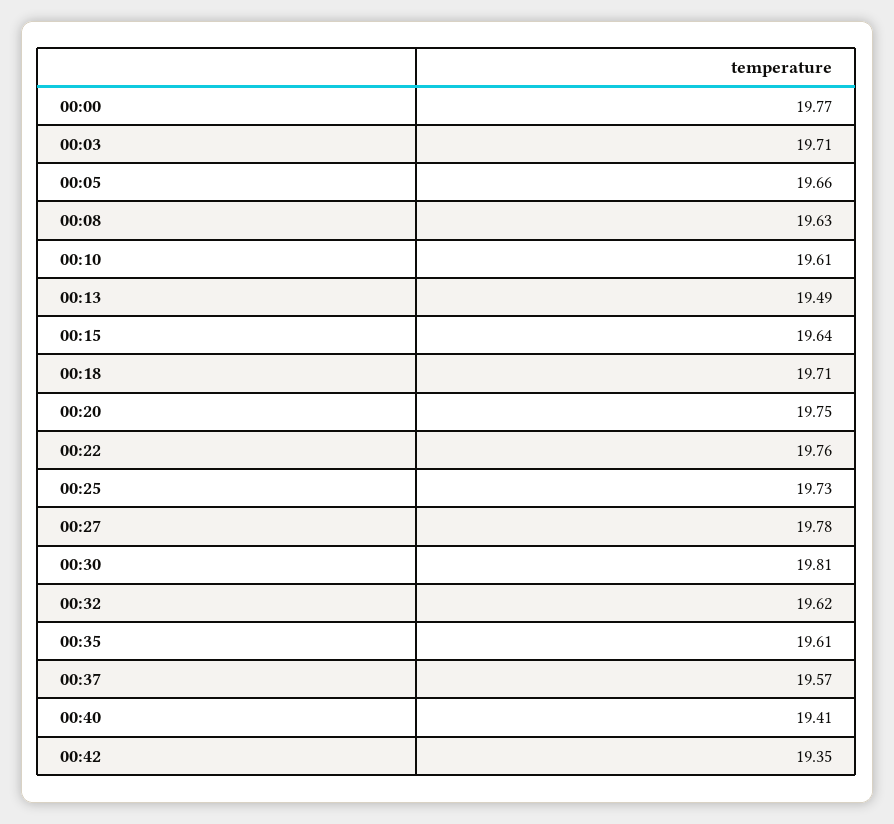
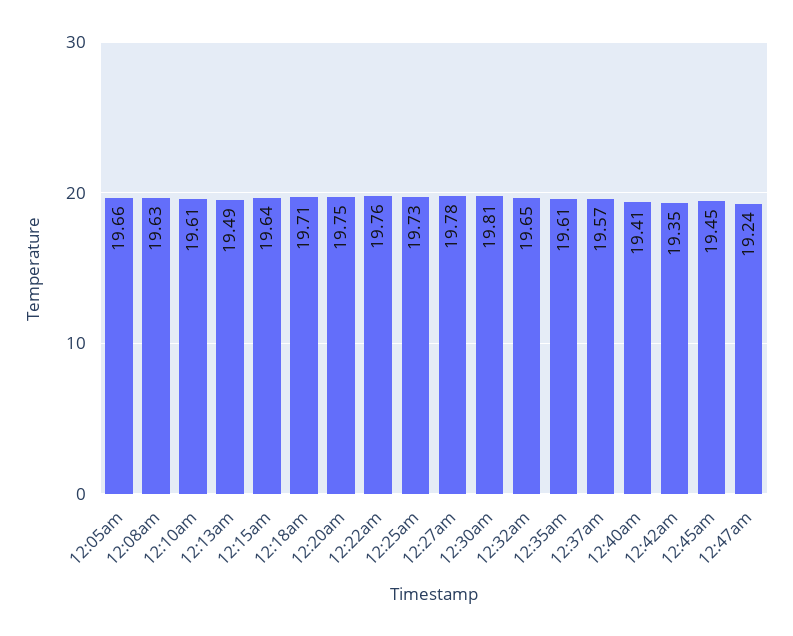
00:00: 19.77 -> none
00:03: 19.71 -> none
00:32: 19.62 -> 19.65
12:45am: none -> 19.45
12:47am: none -> 19.24

